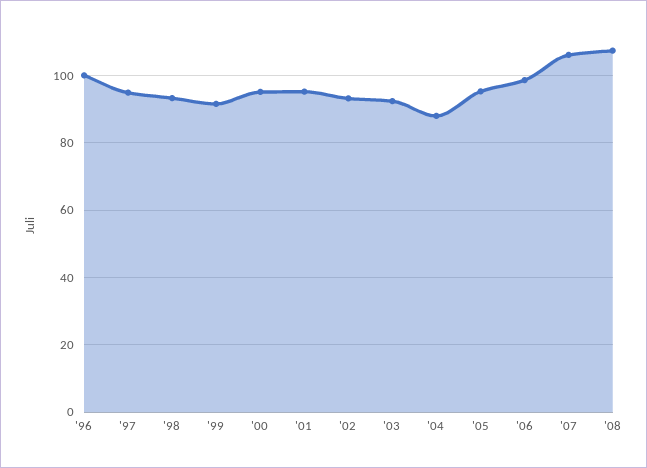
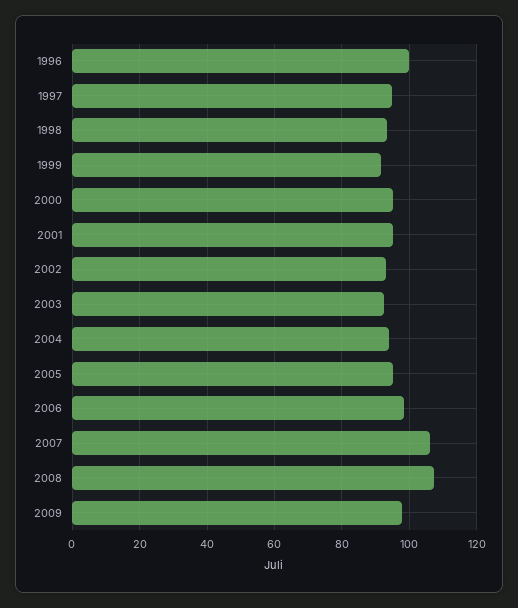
'04: 88 -> 94
2009: none -> 98

